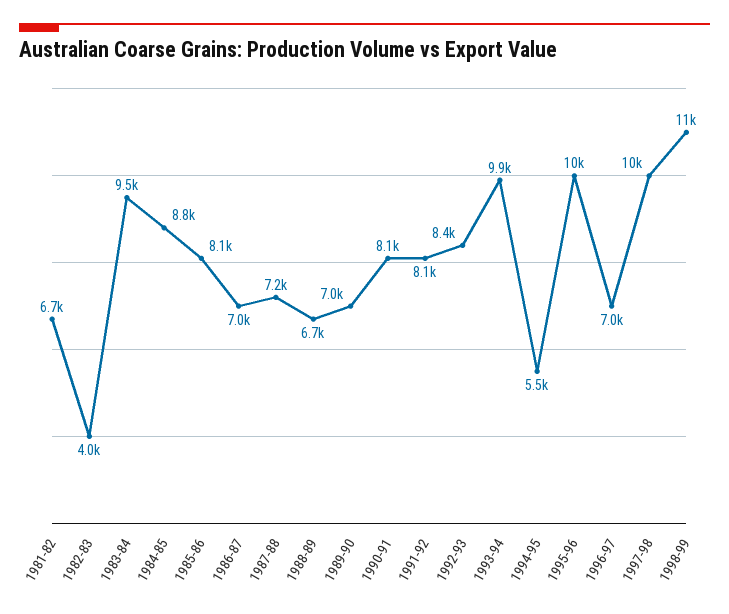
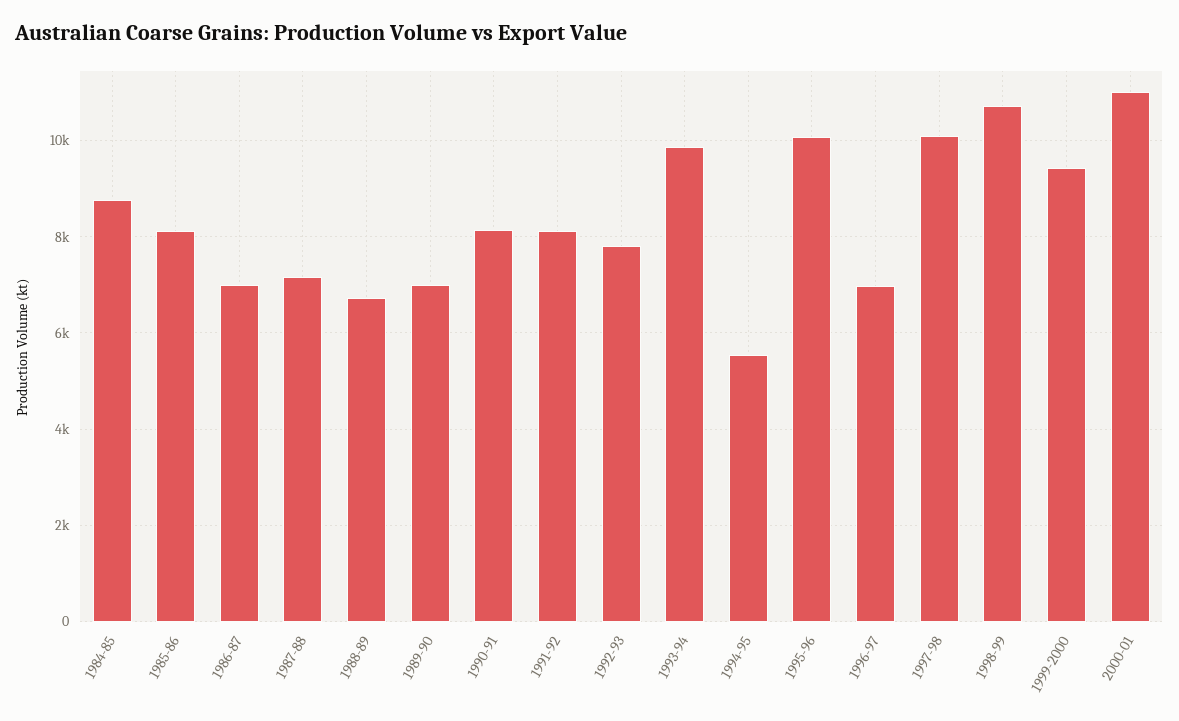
1981-82: 6700 -> none
1982-83: 4000 -> none
1983-84: 9500 -> none
1992-93: 8400 -> 7800
1999-2000: none -> 9400
2000-01: none -> 11000

